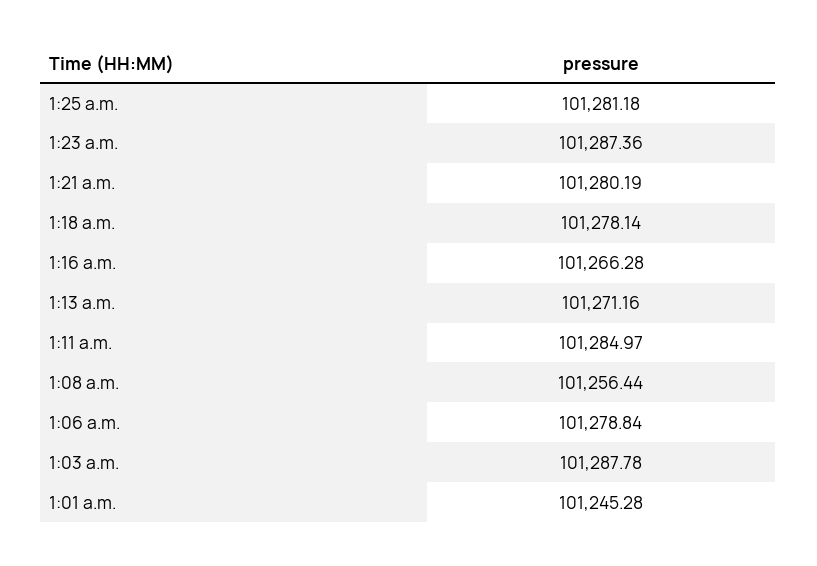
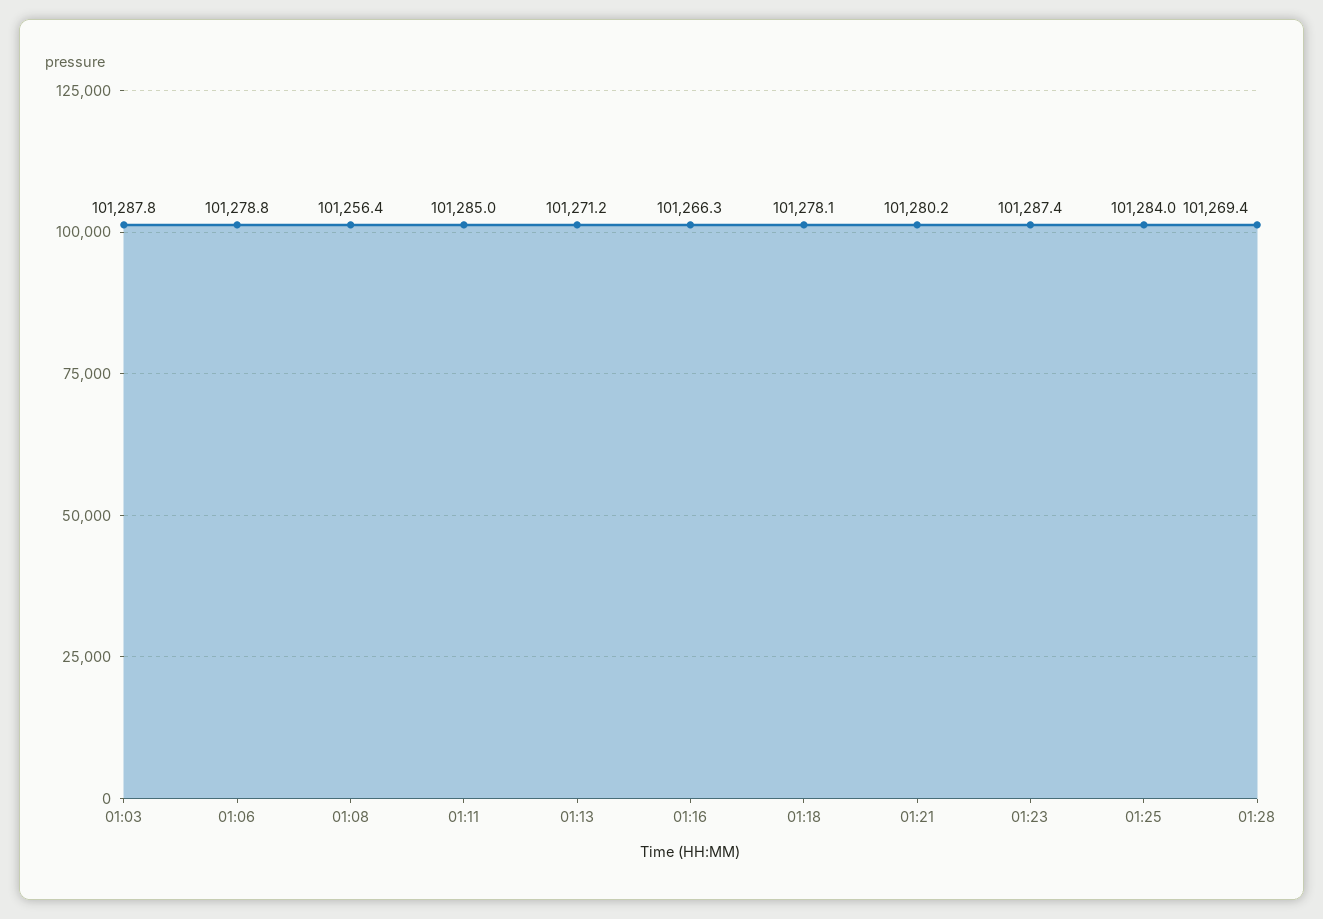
1:25 a.m.: 101281.18 -> 101284
1:01 a.m.: 101245.28 -> none
01:28: none -> 101269.4

